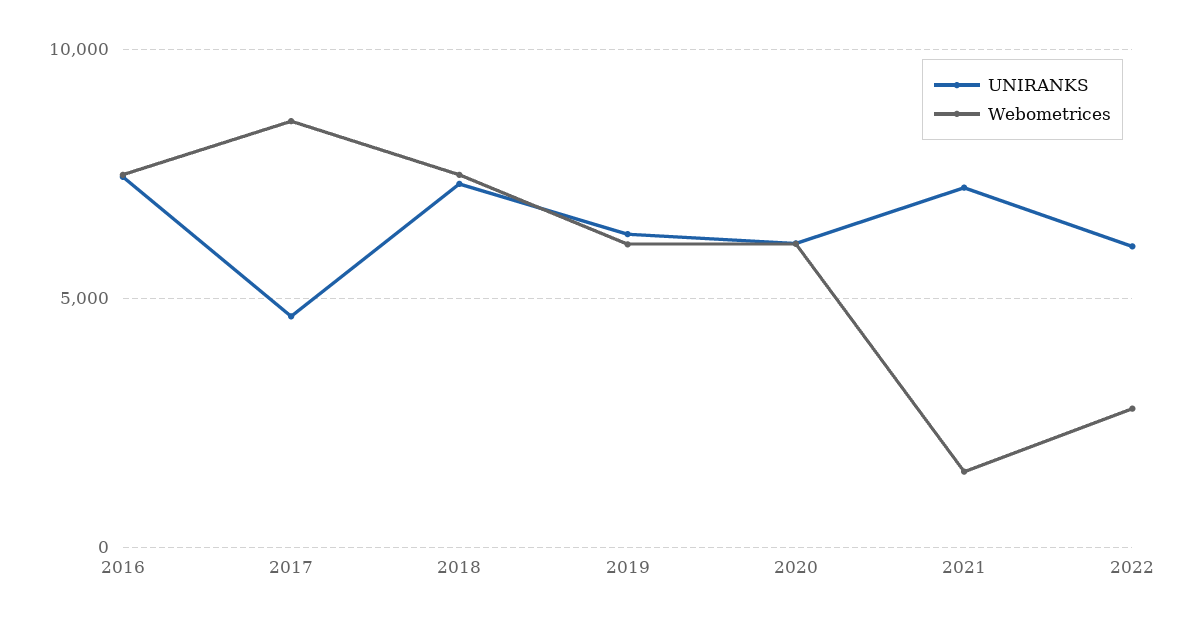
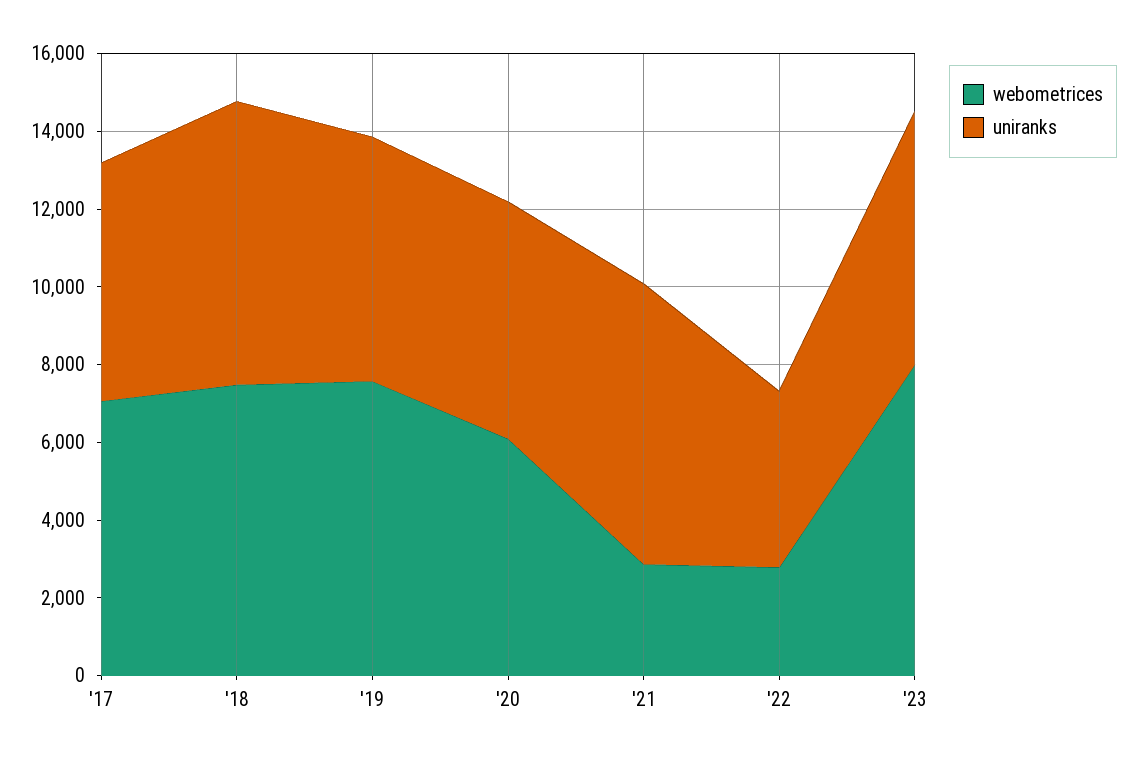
UNIRANKS, 2016: 7500 -> none
Webometrices, 2016: 7500 -> none
UNIRANKS, 2017: 4500 -> 6000
Webometrices, 2017: 8500 -> 7000
Webometrices, 2019: 6000 -> 7500
Webometrices, 2021: 1500 -> 3000
UNIRANKS, 2022: 6000 -> 4500
Webometrices, '23: none -> 8000
UNIRANKS, '23: none -> 6500

